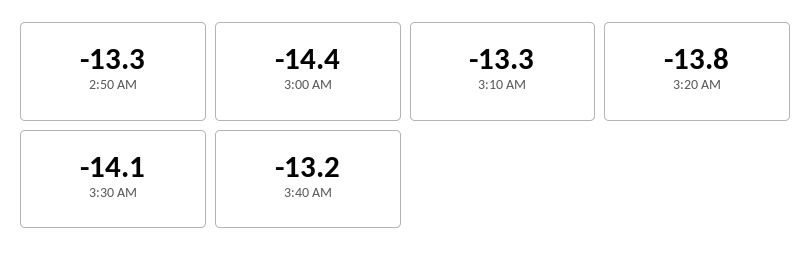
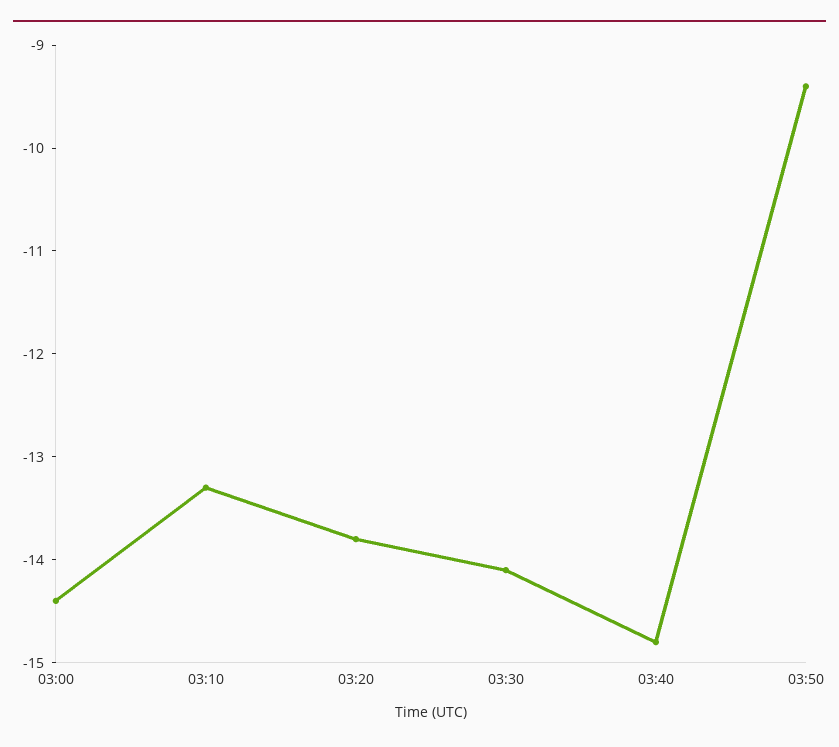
2:50 AM: -13.3 -> none
3:40 AM: -13.2 -> -14.8
03:50: none -> -9.4

